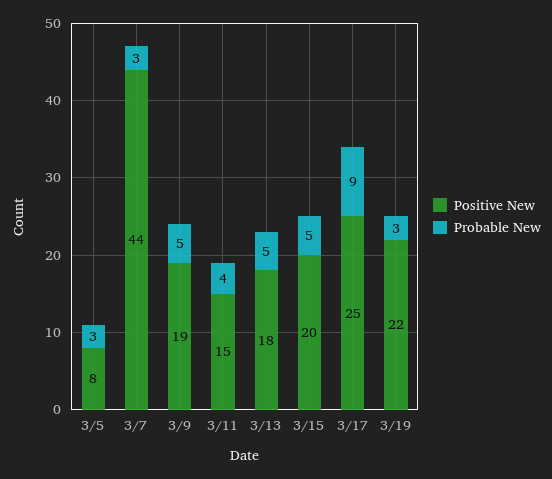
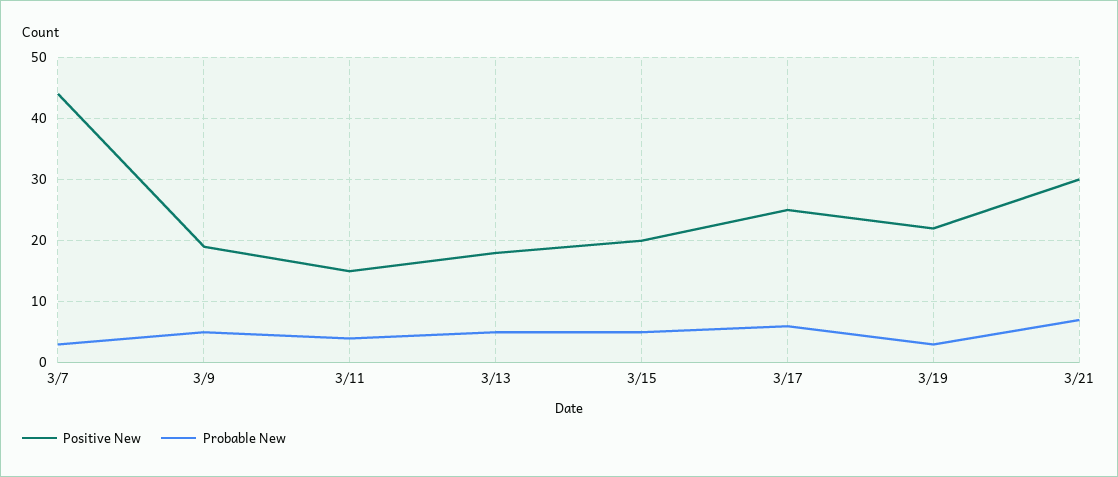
Positive New, 3/5: 8 -> none
Probable New, 3/5: 3 -> none
Probable New, 3/17: 9 -> 6
Positive New, 3/21: none -> 30
Probable New, 3/21: none -> 7

